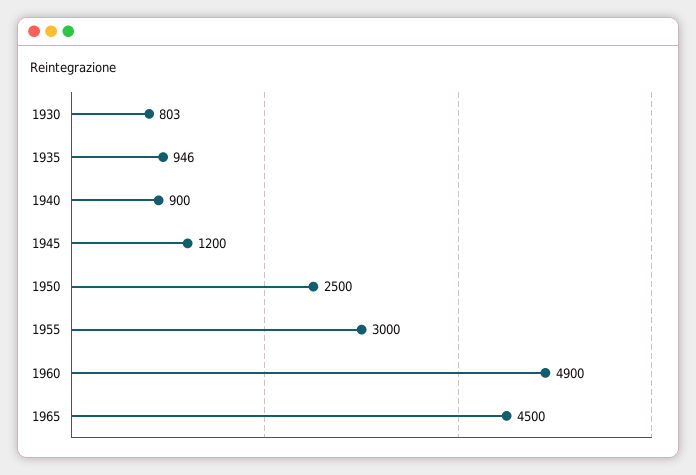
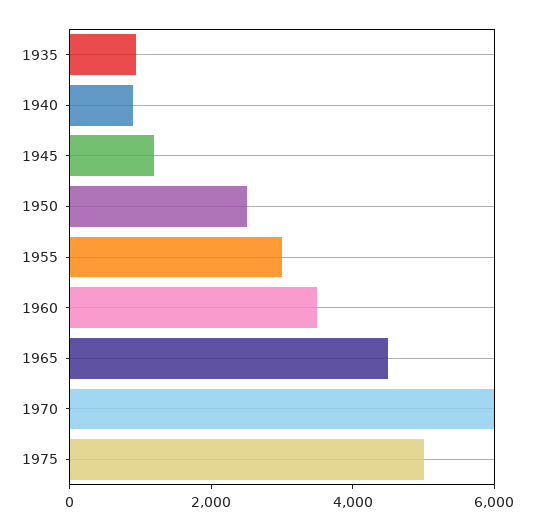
1930: 803 -> none
1960: 4900 -> 3500
1970: none -> 6000
1975: none -> 5000

